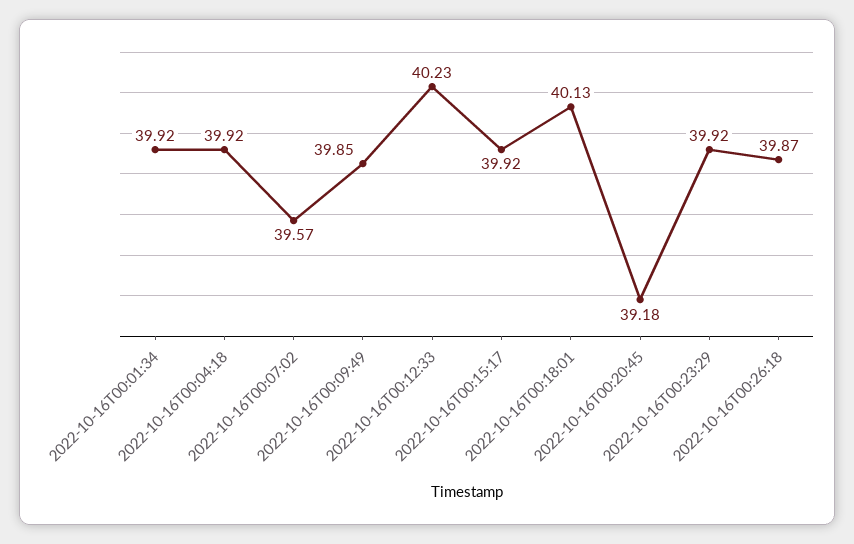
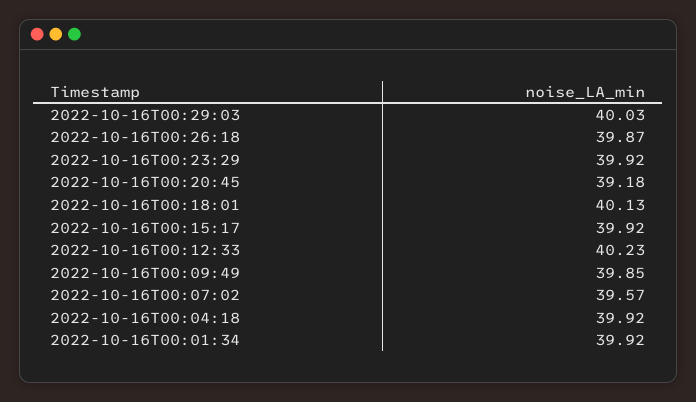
2022-10-16T00:29:03: none -> 40.03

